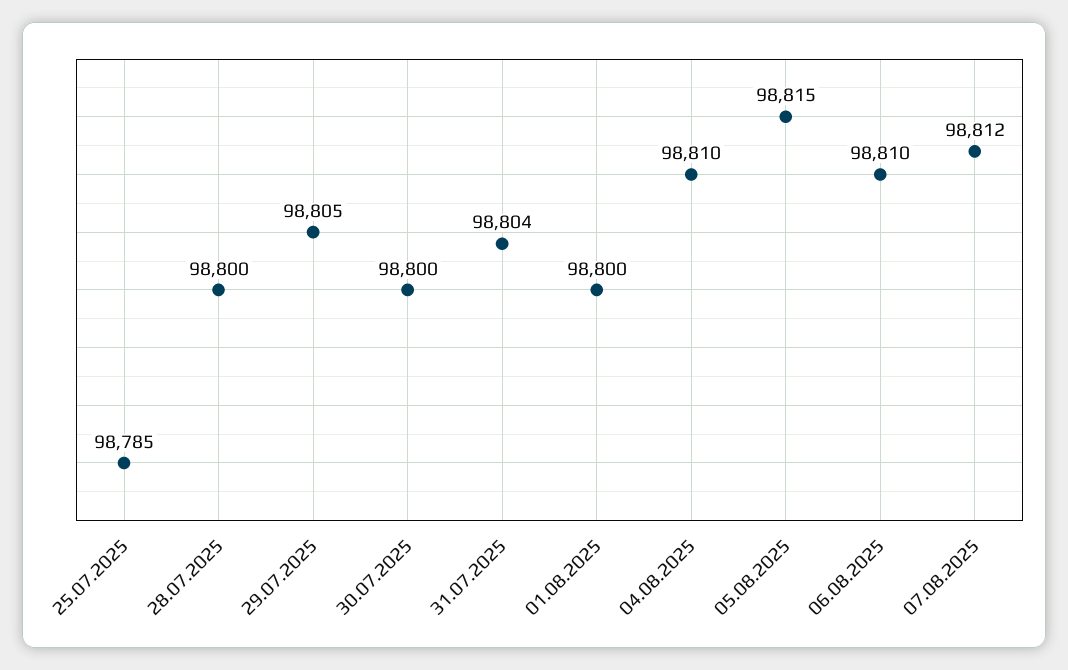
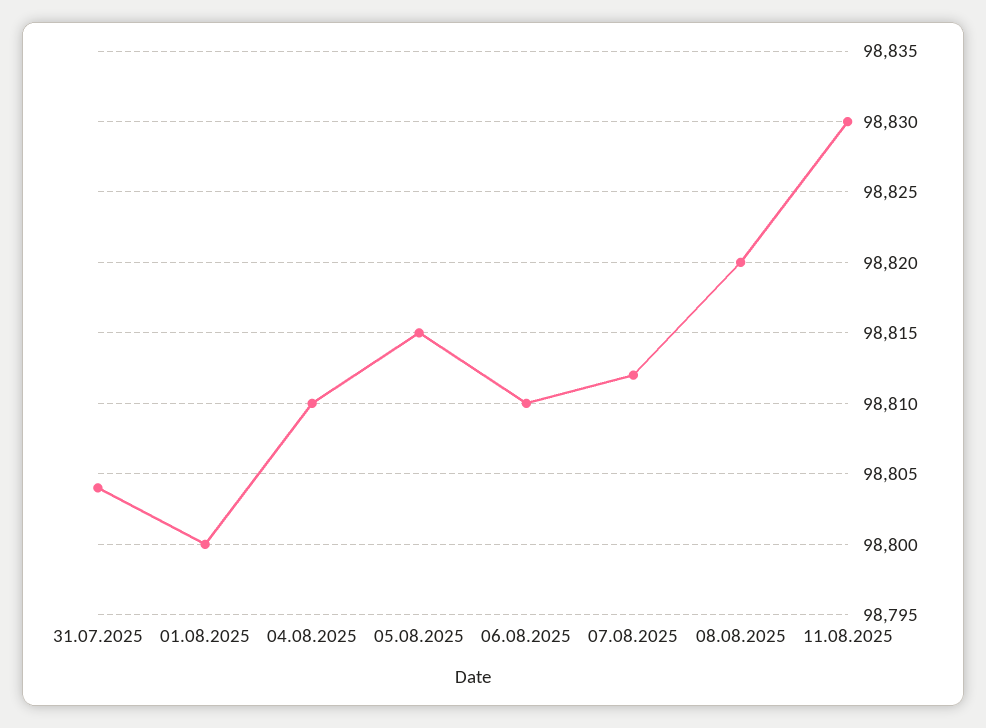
25.07.2025: 98785 -> none
28.07.2025: 98800 -> none
29.07.2025: 98805 -> none
30.07.2025: 98800 -> none
08.08.2025: none -> 98820
11.08.2025: none -> 98830

